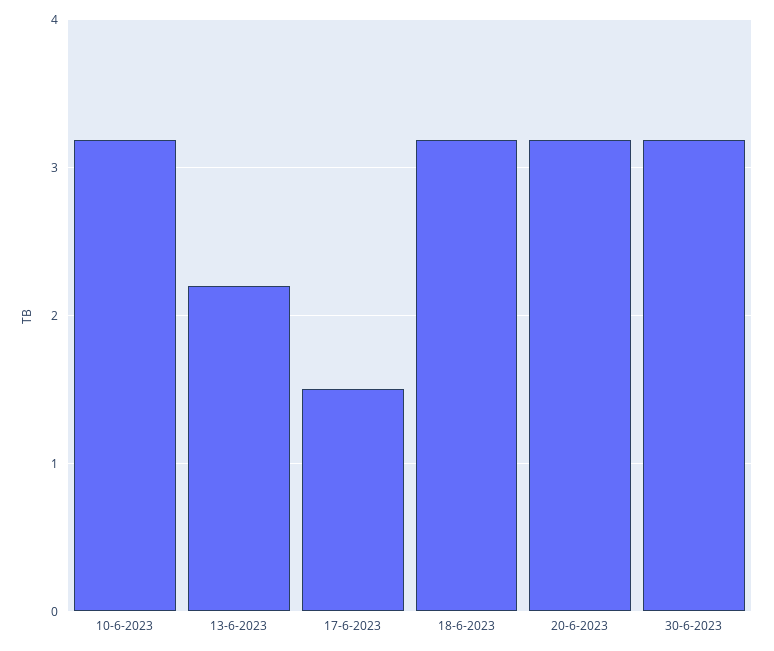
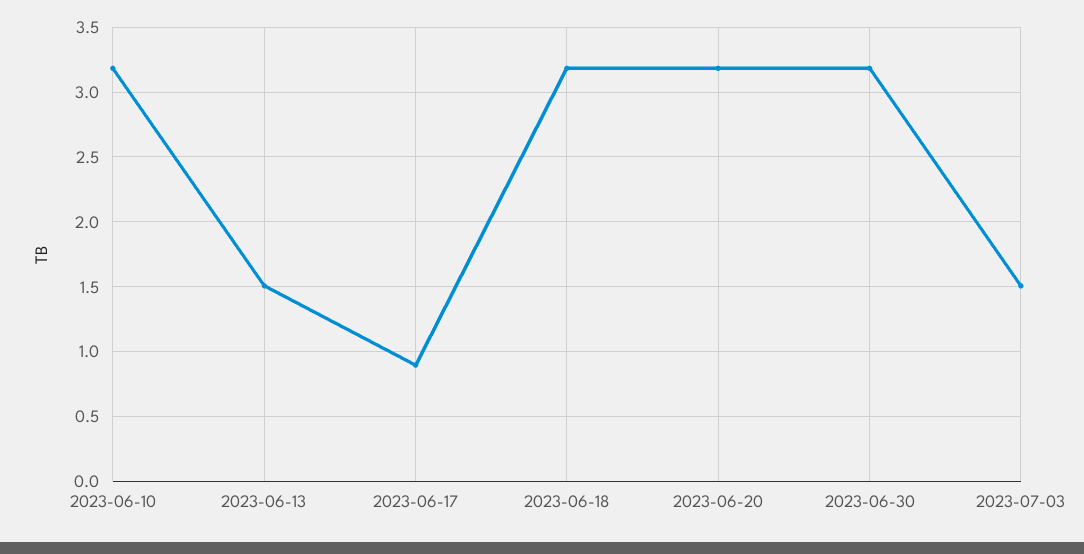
13-6-2023: 2.2 -> 1.5
17-6-2023: 1.5 -> 0.9
2023-07-03: none -> 1.5

